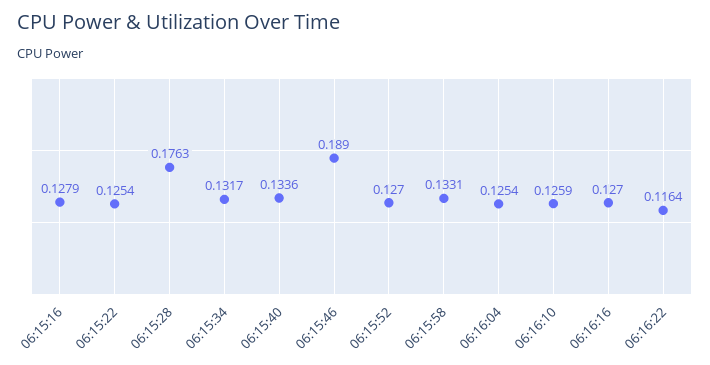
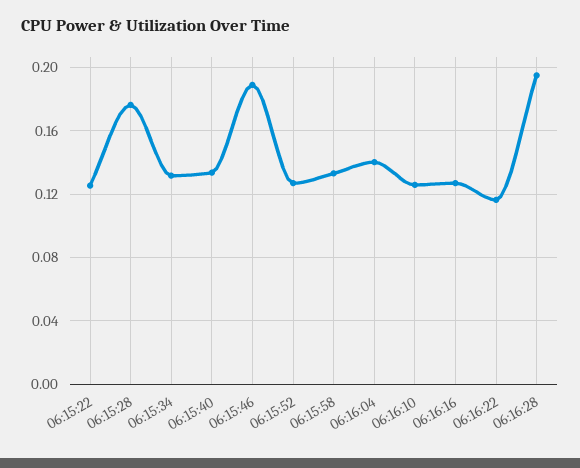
06:15:16: 0.1279 -> none
06:16:04: 0.1254 -> 0.14
06:16:28: none -> 0.195

